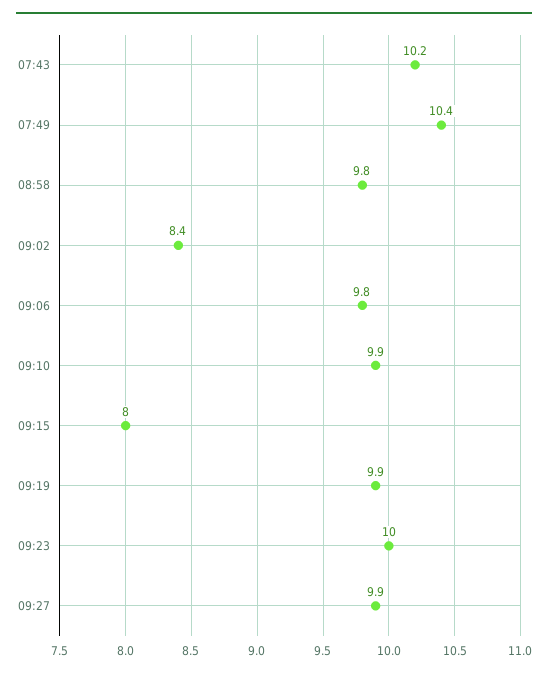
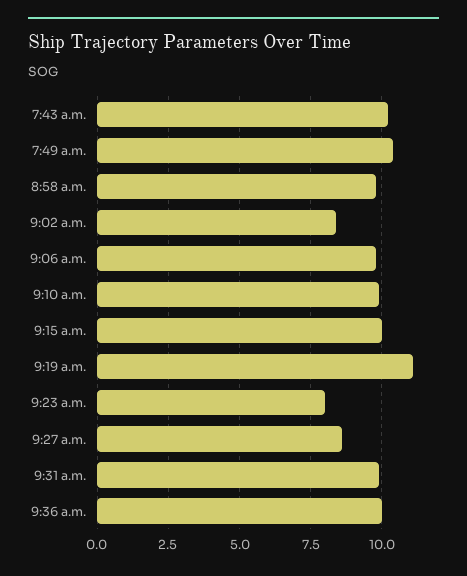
09:15: 8 -> 10
09:19: 9.9 -> 11
09:23: 10 -> 8
09:27: 9.9 -> 8.5
9:31 a.m.: none -> 10
9:36 a.m.: none -> 10

